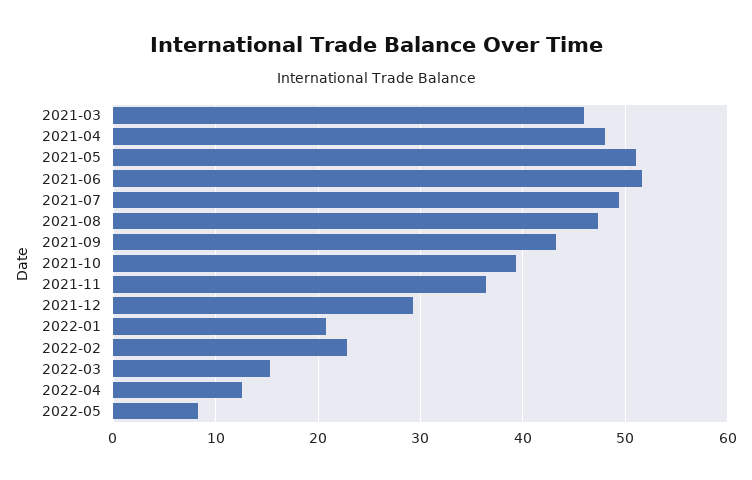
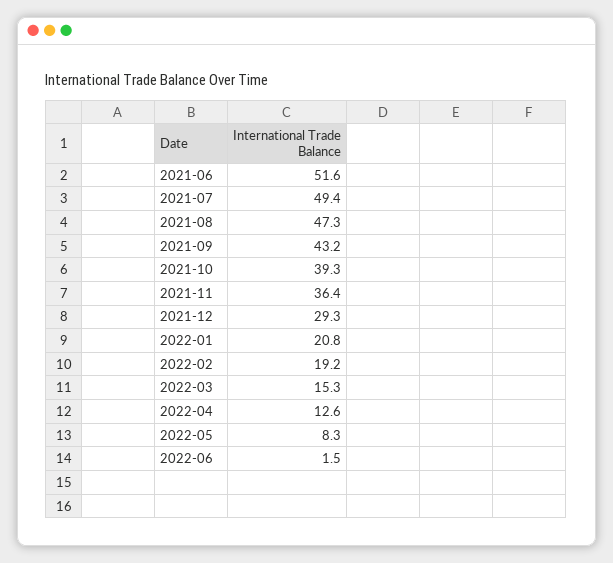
2021-03: 46 -> none
2021-04: 48 -> none
2021-05: 51 -> none
2022-02: 23 -> 19.2
2022-06: none -> 1.5

